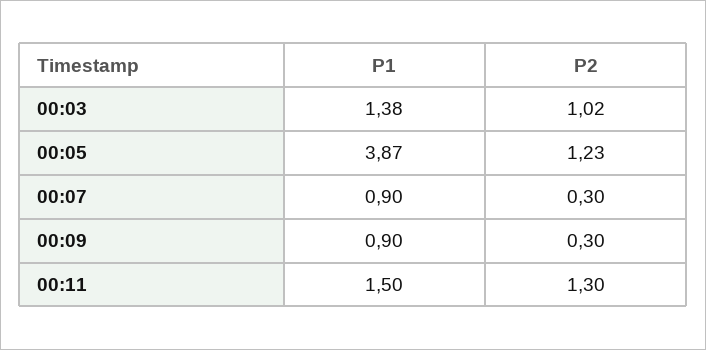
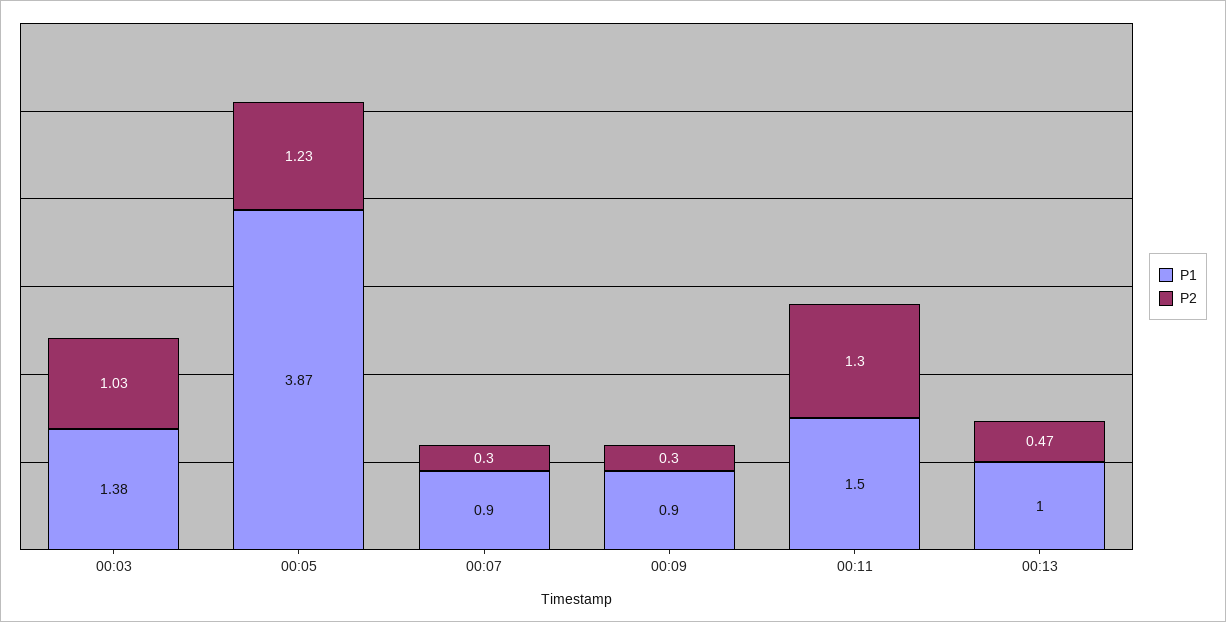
P2, 00:03: 1.02 -> 1.03
P1, 00:13: none -> 1
P2, 00:13: none -> 0.47

